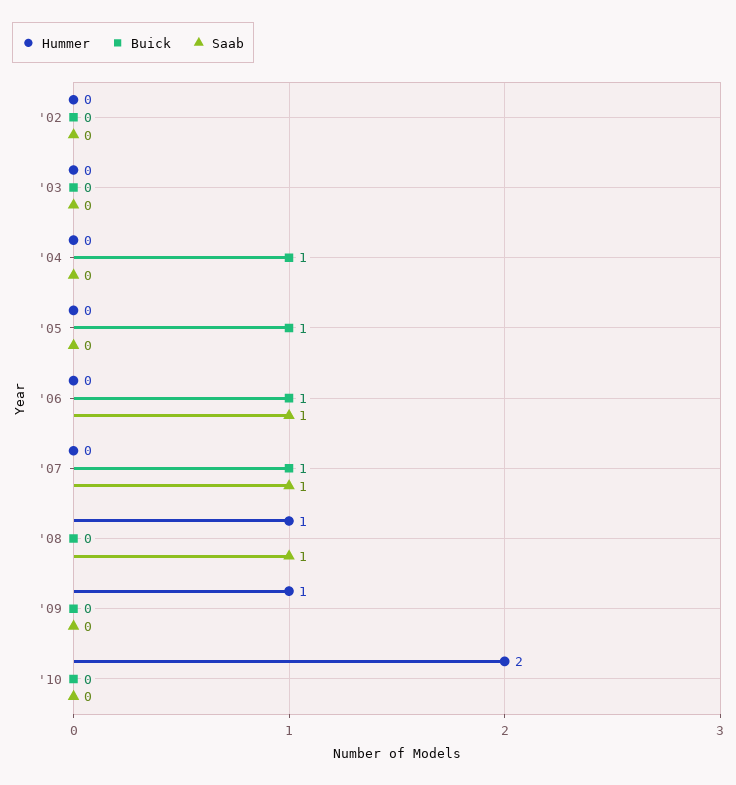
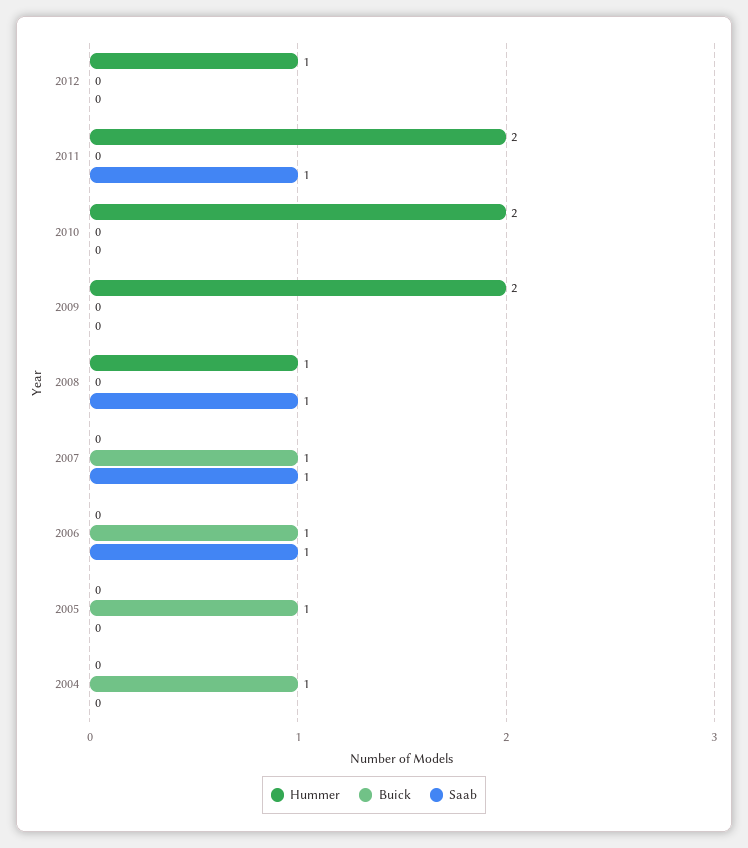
Hummer, '02: 0 -> none
Buick, '02: 0 -> none
Saab, '02: 0 -> none
Hummer, '03: 0 -> none
Buick, '03: 0 -> none
Saab, '03: 0 -> none
Hummer, '09: 1 -> 2
Hummer, 2012: none -> 1
Buick, 2012: none -> 0
Saab, 2012: none -> 0
Hummer, 2011: none -> 2
Buick, 2011: none -> 0
Saab, 2011: none -> 1

